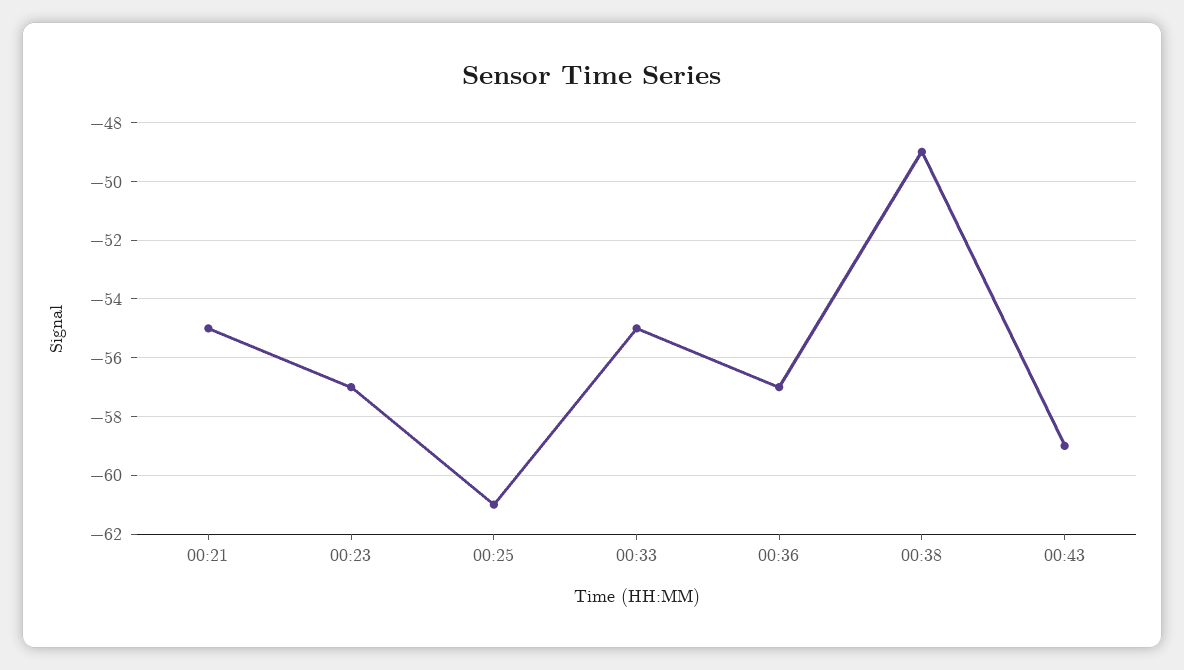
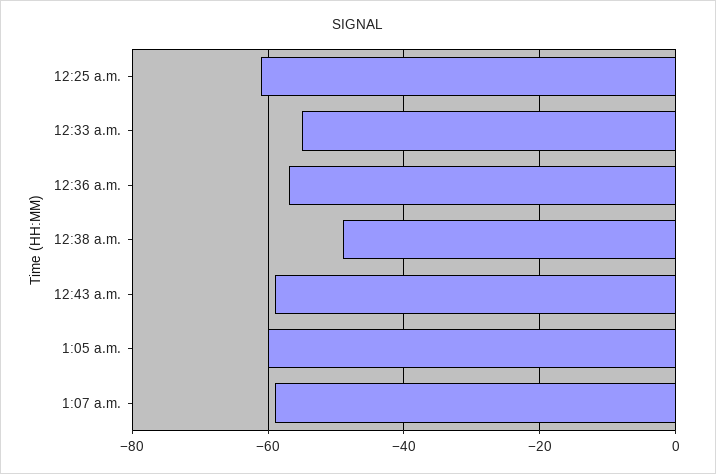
00:21: -55 -> none
00:23: -57 -> none
1:05 a.m.: none -> -60
1:07 a.m.: none -> -60

